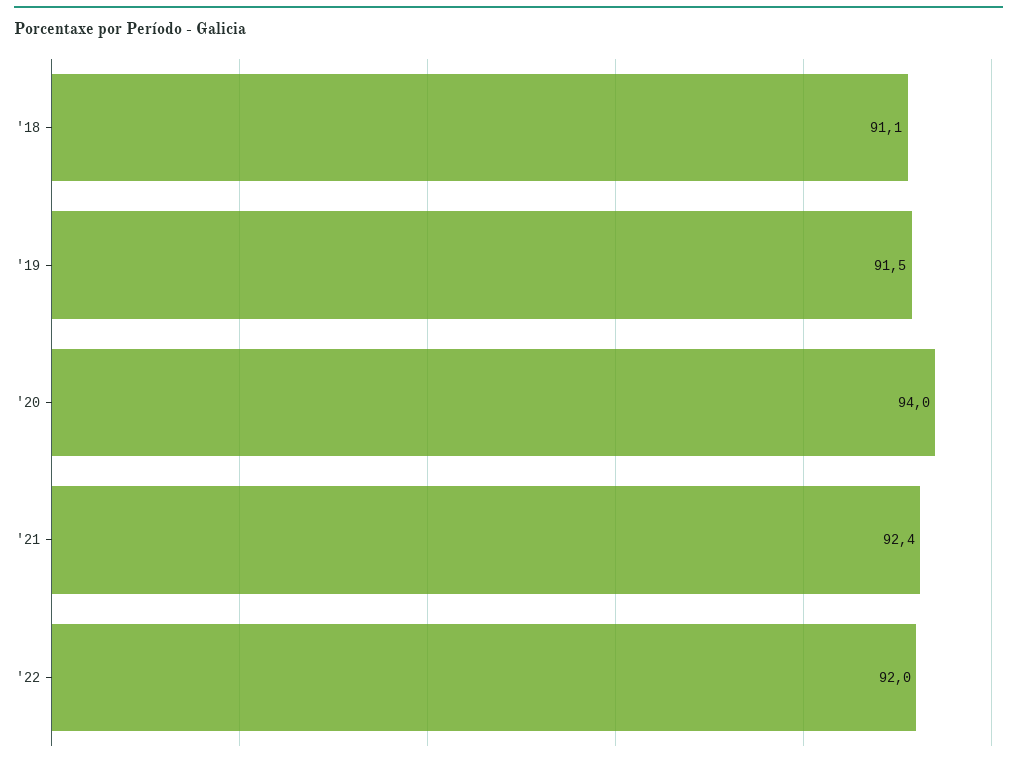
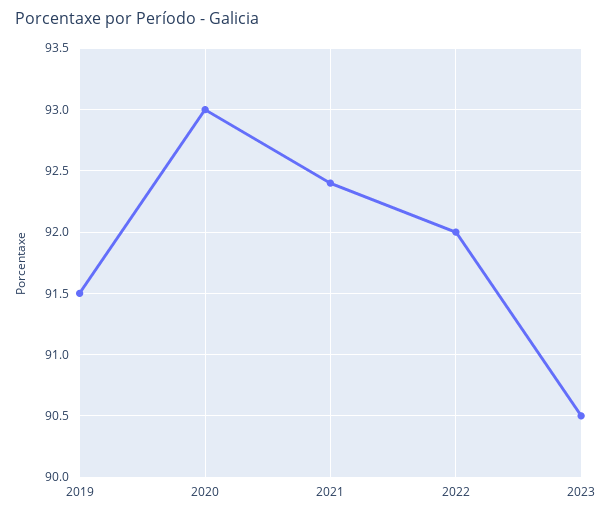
'18: 91.1 -> none
'20: 94 -> 93
2023: none -> 90.5

